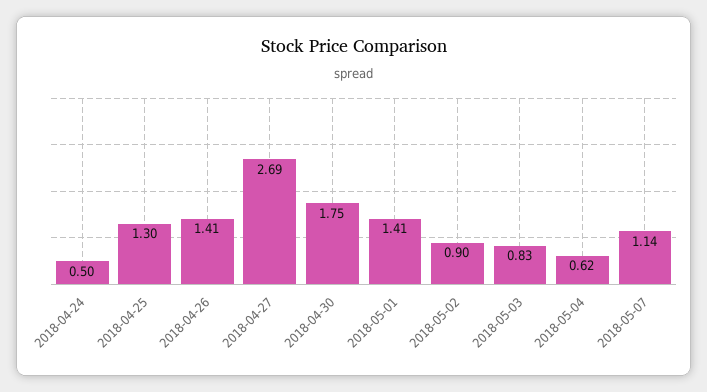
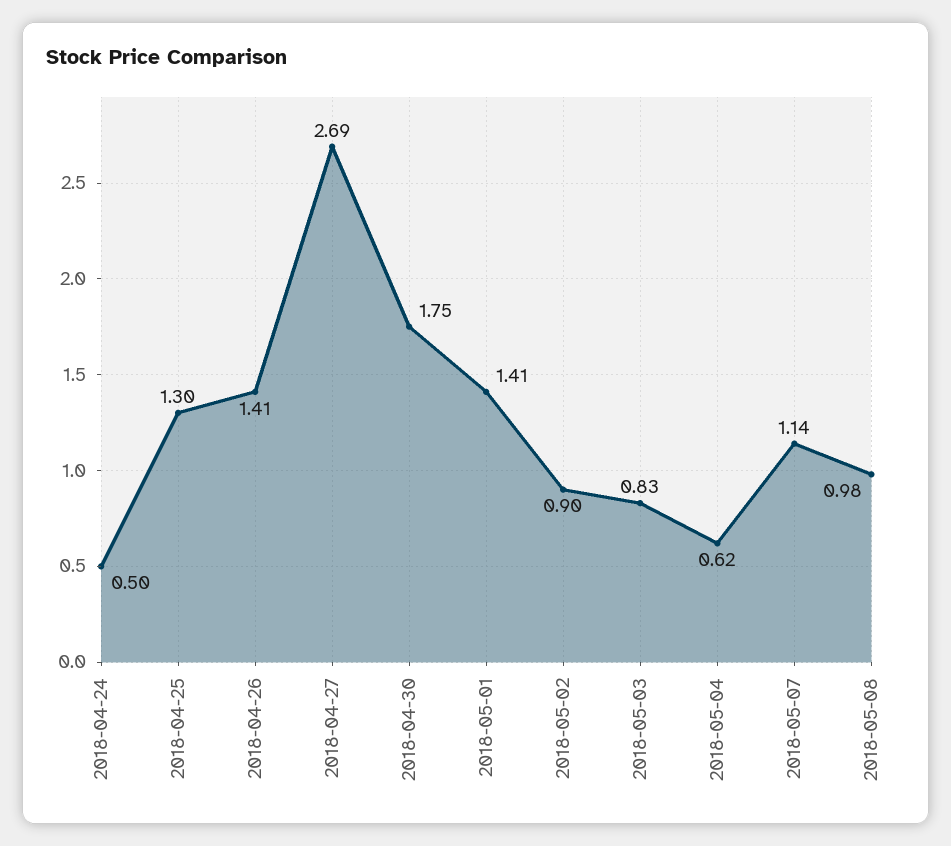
2018-05-08: none -> 0.98

